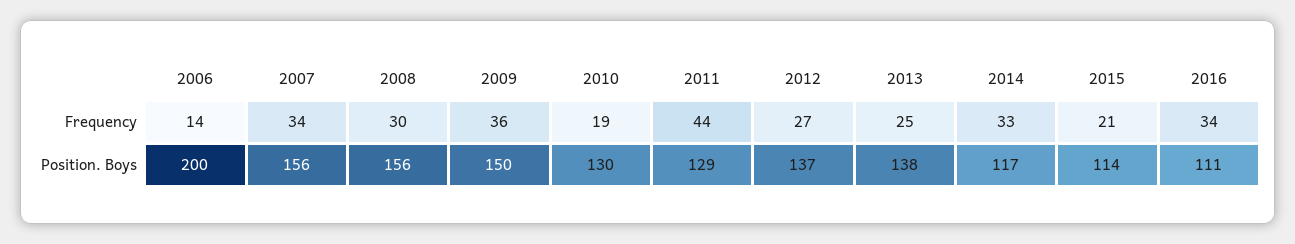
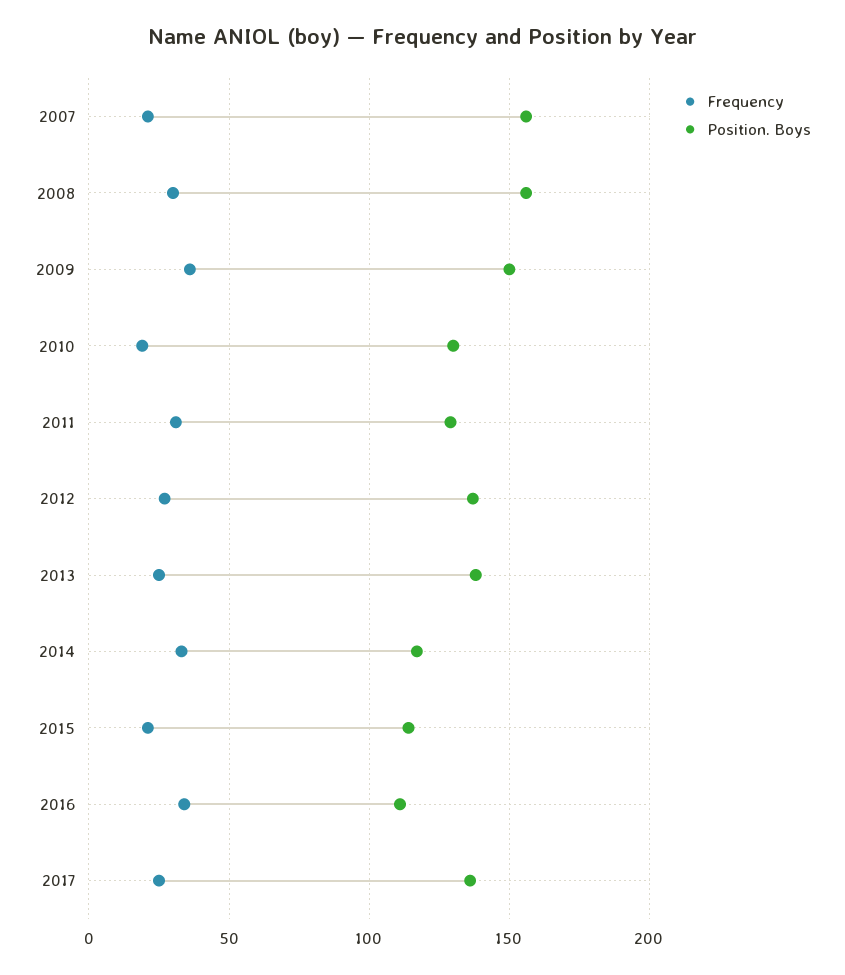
Frequency, 2006: 14 -> none
Frequency, 2007: 34 -> 20
Frequency, 2011: 44 -> 30
Position. Boys, 2006: 200 -> none
Frequency, 2017: none -> 25
Position. Boys, 2017: none -> 135

